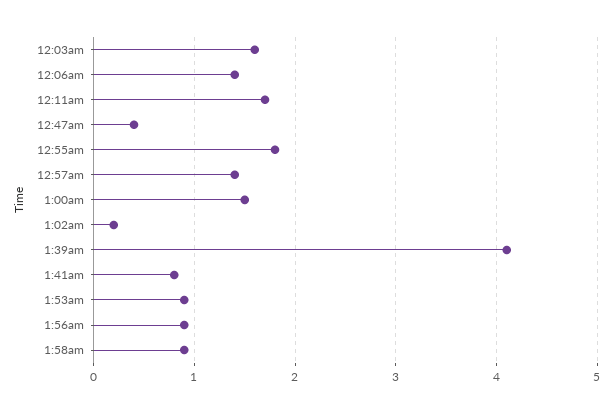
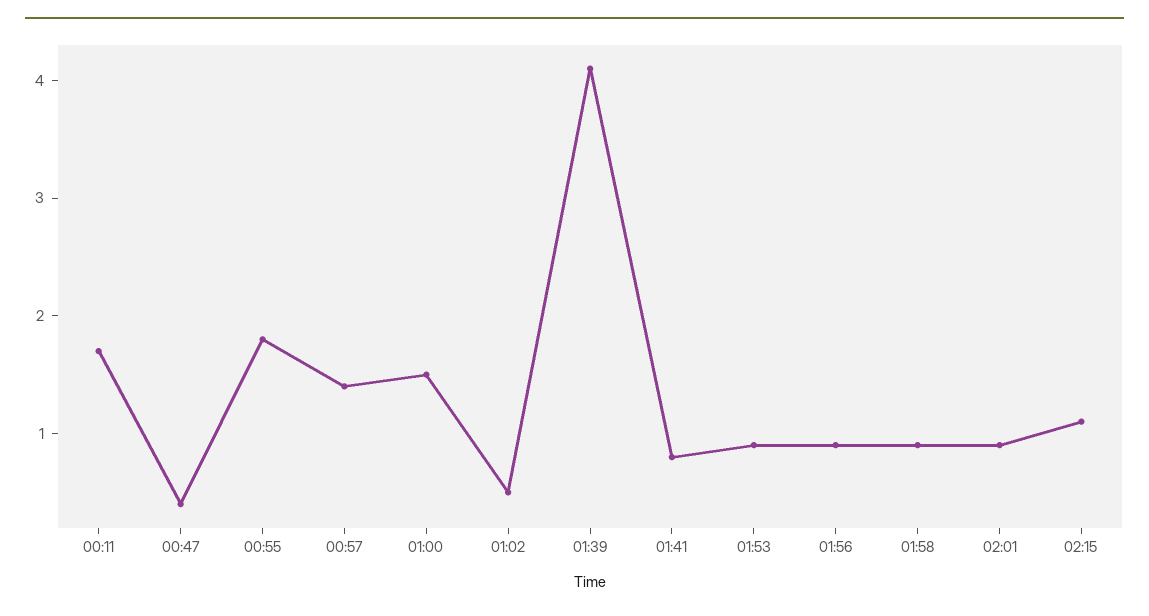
12:03am: 1.6 -> none
12:06am: 1.4 -> none
1:02am: 0.2 -> 0.5
02:01: none -> 0.9
02:15: none -> 1.1

